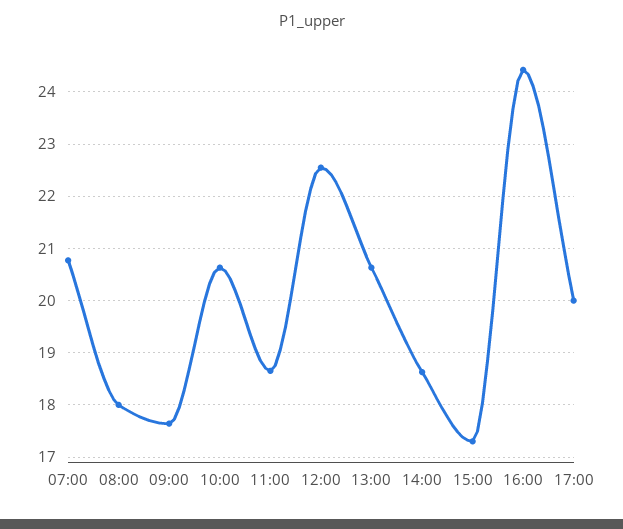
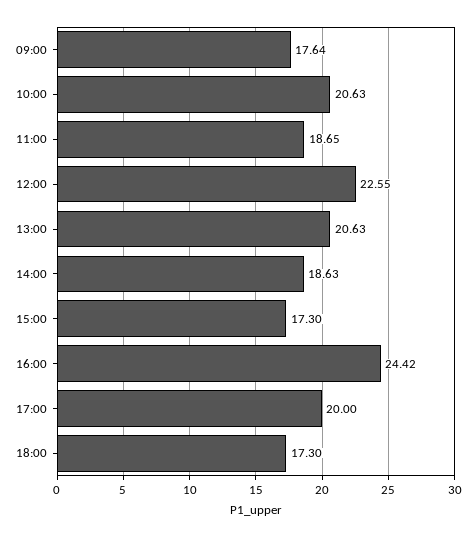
07:00: 20.8 -> none
08:00: 18 -> none
18:00: none -> 17.3

